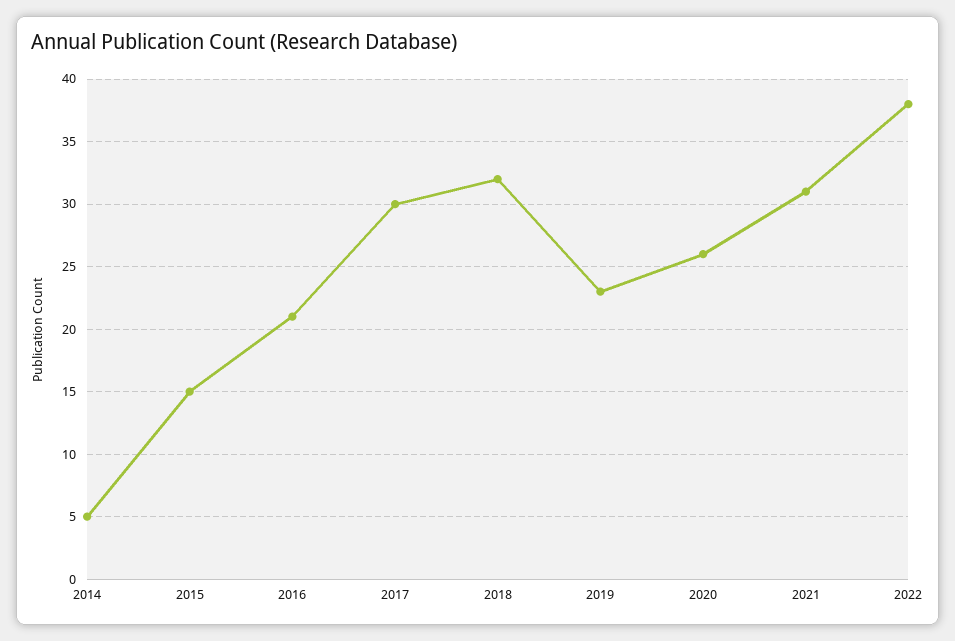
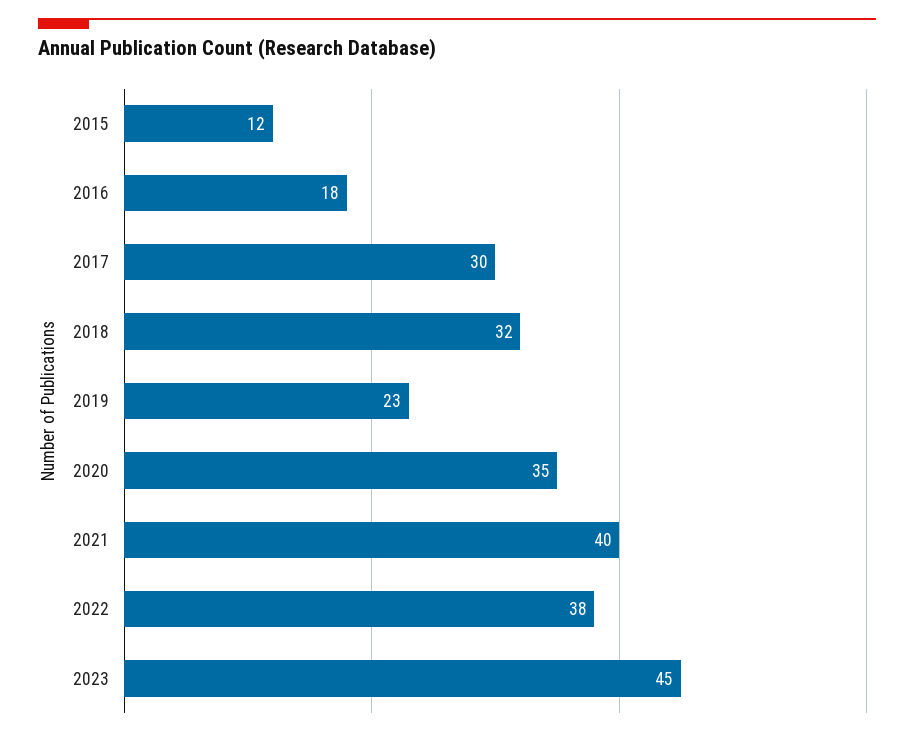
2014: 5 -> none
2015: 15 -> 12
2016: 21 -> 18
2020: 26 -> 35
2021: 31 -> 40
2023: none -> 45

